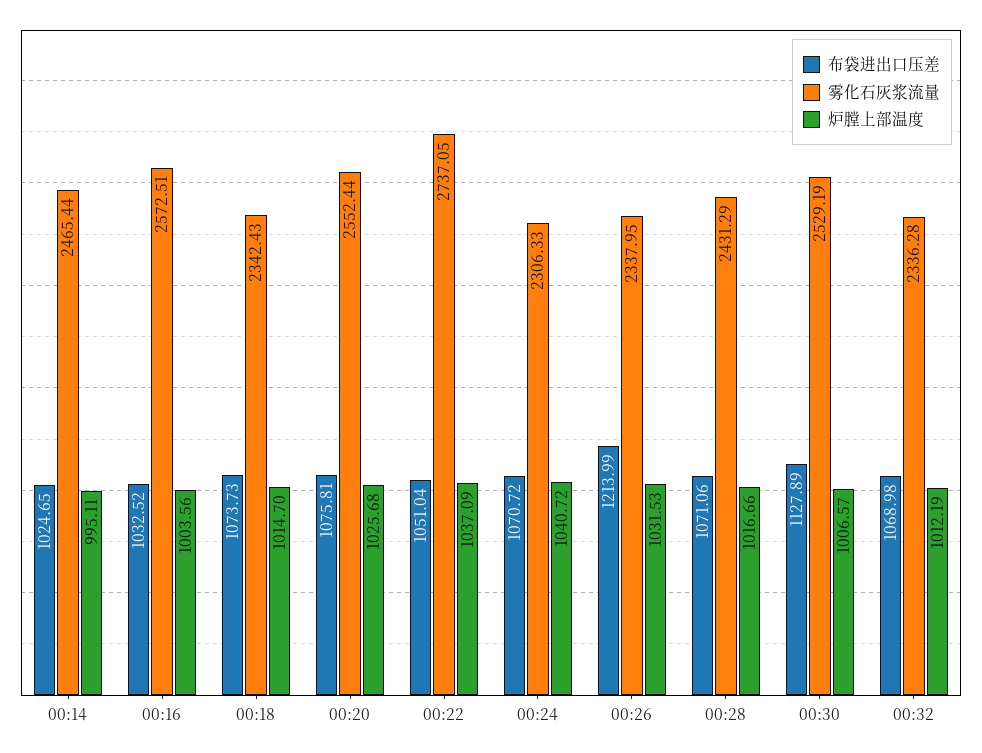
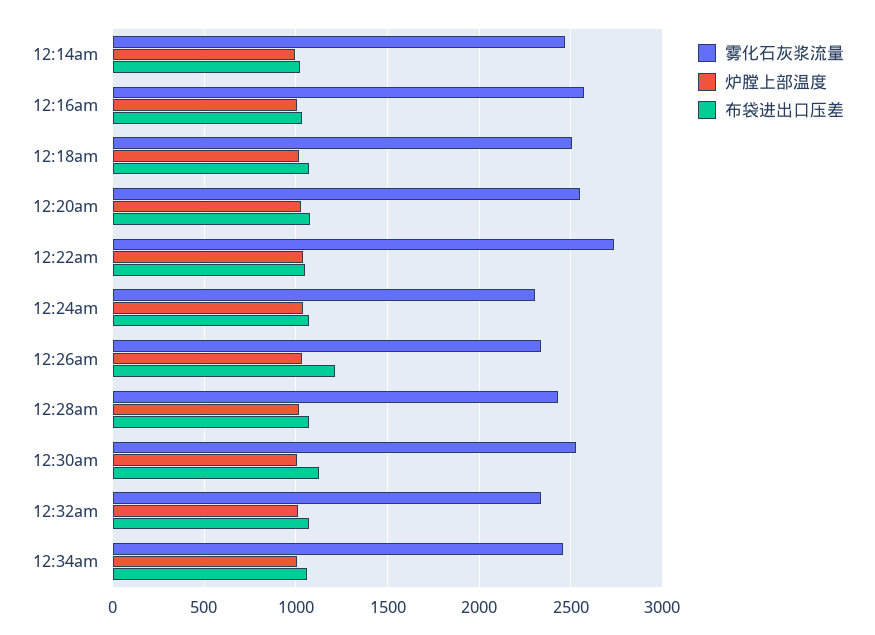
雾化石灰浆流量, 00:18: 2342.43 -> 2500
雾化石灰浆流量, 12:34am: none -> 2450
炉膛上部温度, 12:34am: none -> 1000
布袋进出口压差, 12:34am: none -> 1050

